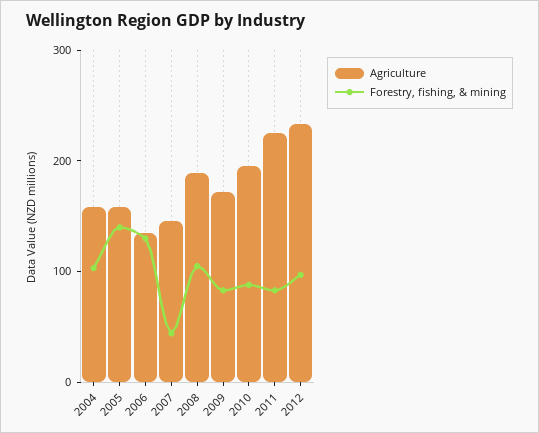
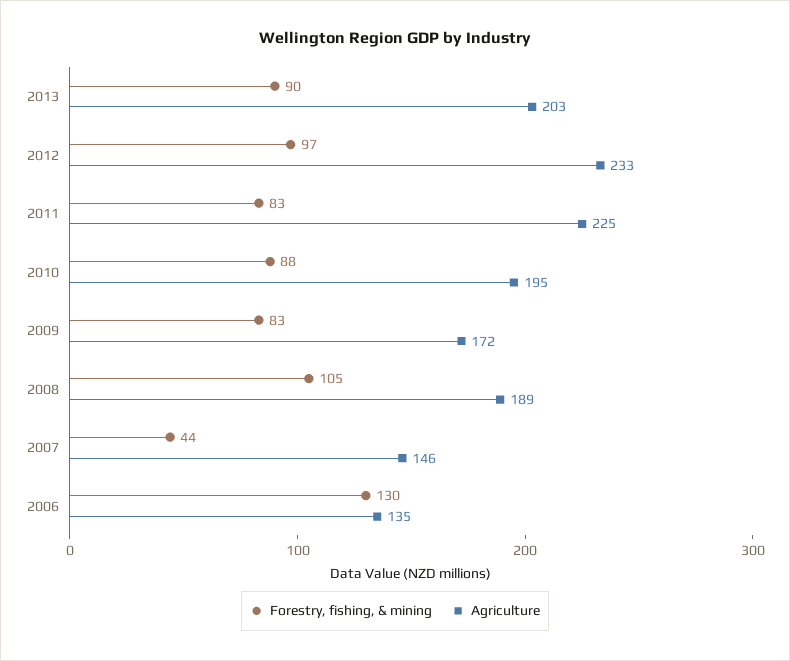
Agriculture, 2004: 160 -> none
Forestry, fishing, & mining, 2004: 100 -> none
Agriculture, 2005: 160 -> none
Forestry, fishing, & mining, 2005: 140 -> none
Forestry, fishing, & mining, 2013: none -> 90
Agriculture, 2013: none -> 203

